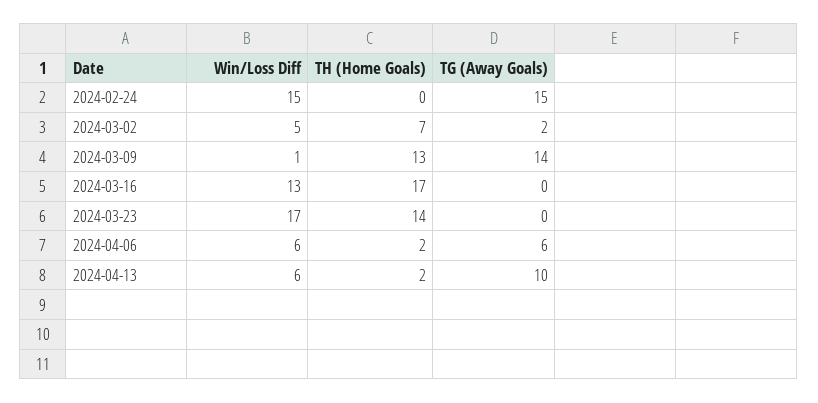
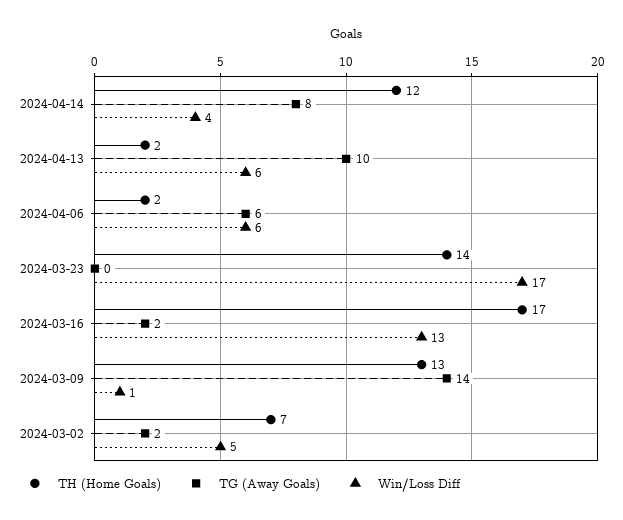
Win/Loss Diff, 2024-02-24: 15 -> none
TH (Home Goals), 2024-02-24: 0 -> none
TG (Away Goals), 2024-02-24: 15 -> none
TG (Away Goals), 2024-03-16: 0 -> 2
TH (Home Goals), 2024-04-14: none -> 12
TG (Away Goals), 2024-04-14: none -> 8
Win/Loss Diff, 2024-04-14: none -> 4

